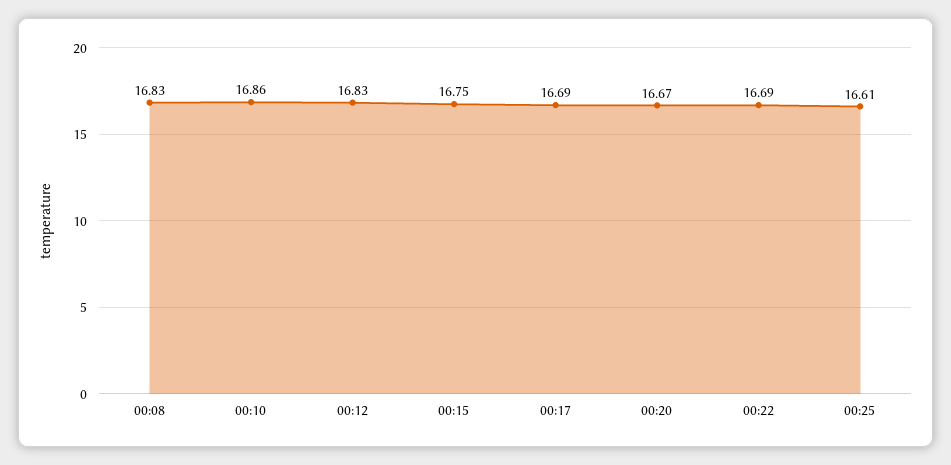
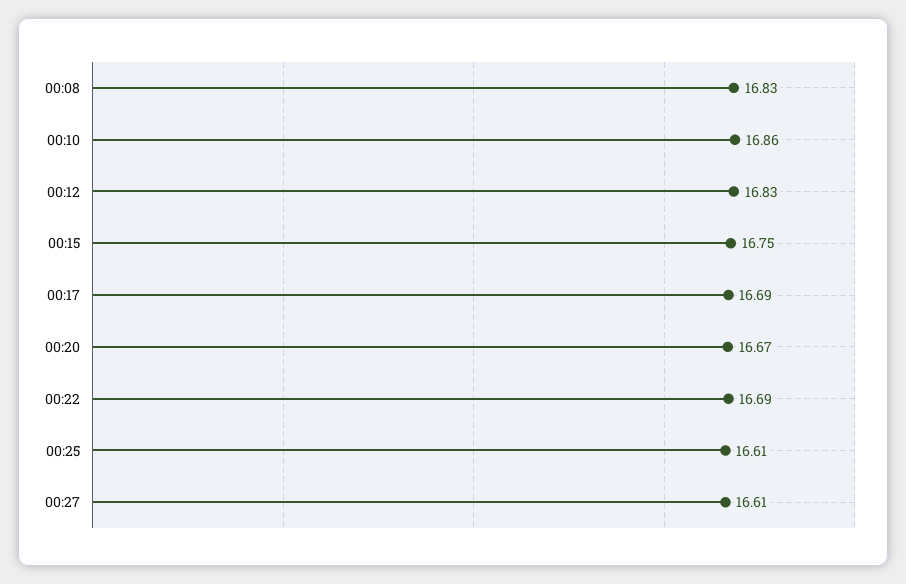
00:27: none -> 16.61

